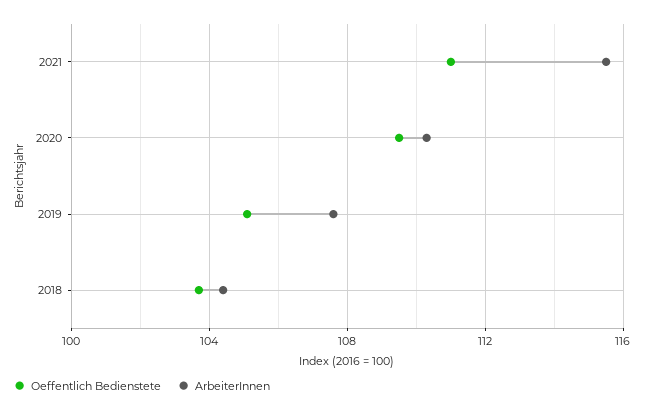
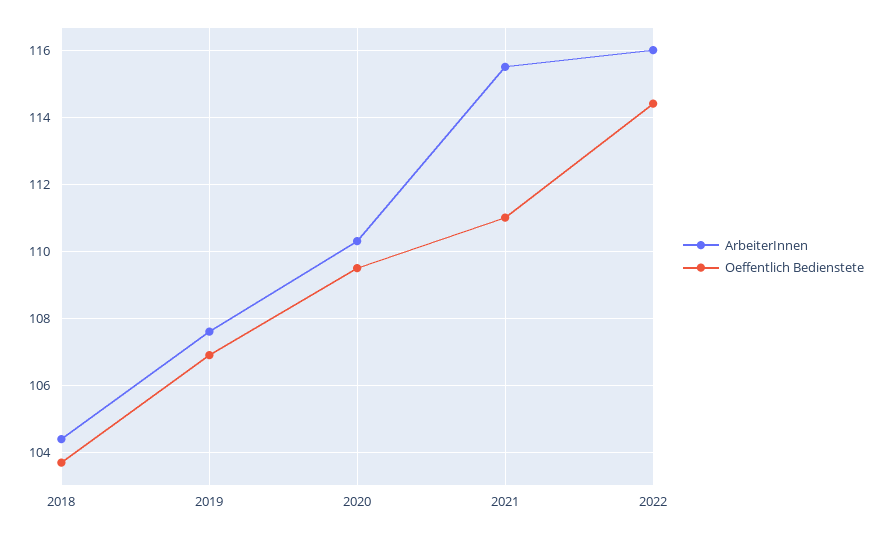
Oeffentlich Bedienstete, 2019: 105 -> 107
ArbeiterInnen, 2022: none -> 116
Oeffentlich Bedienstete, 2022: none -> 114.5

